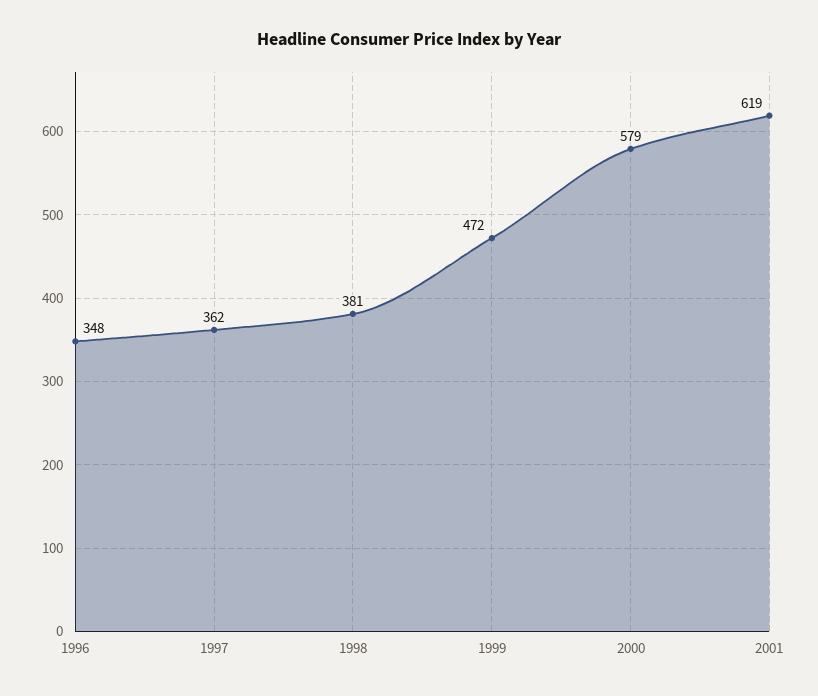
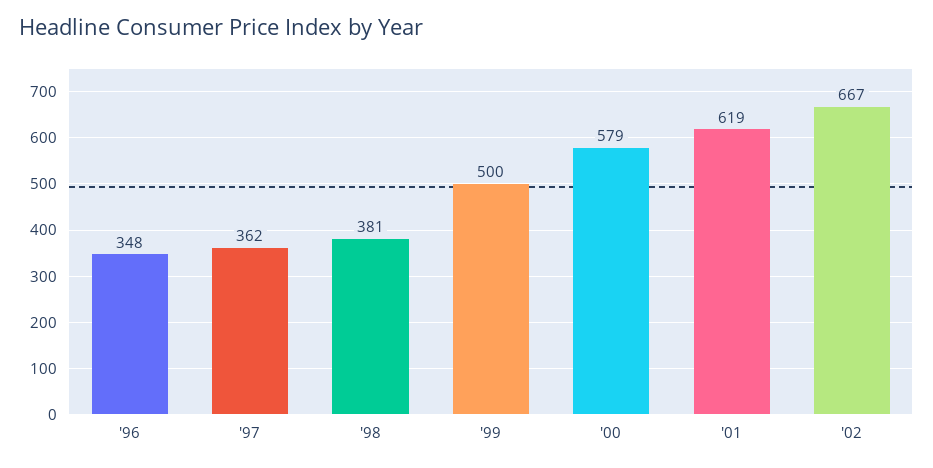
1999: 472 -> 500
'02: none -> 667

